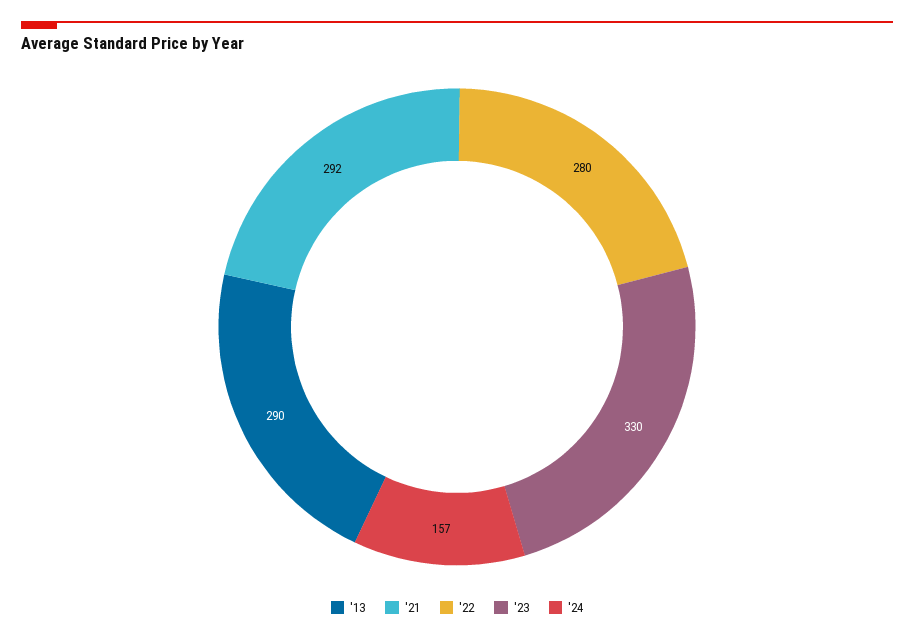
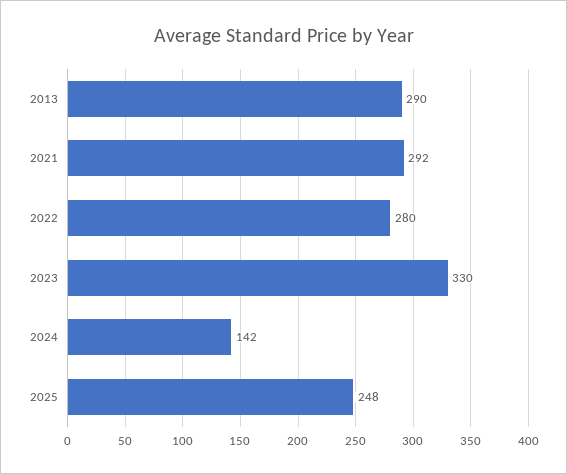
'24: 157 -> 142
2025: none -> 248

